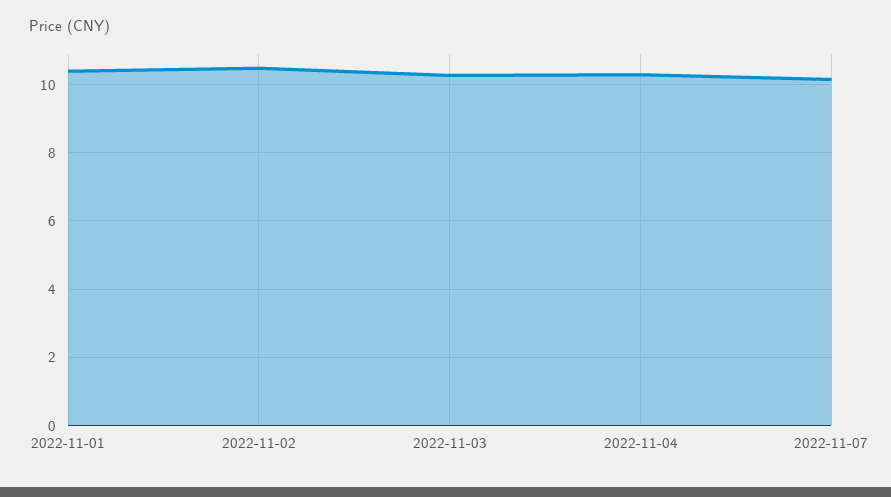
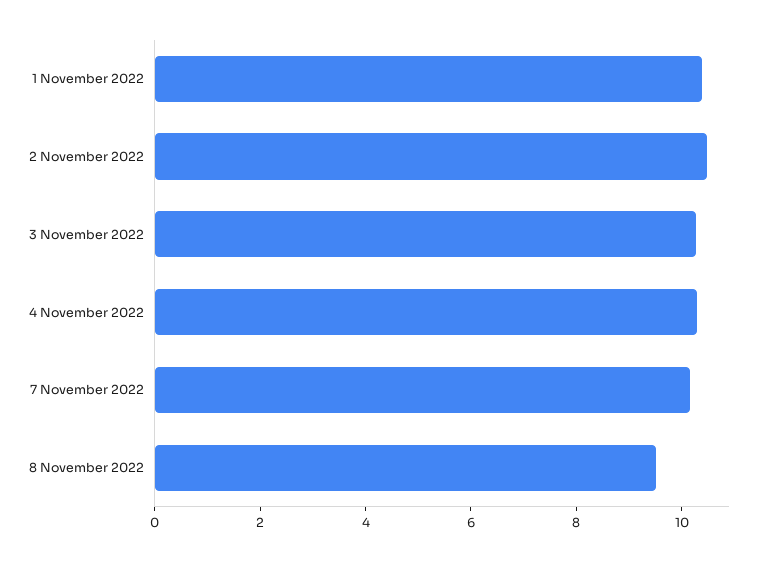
8 November 2022: none -> 9.5

